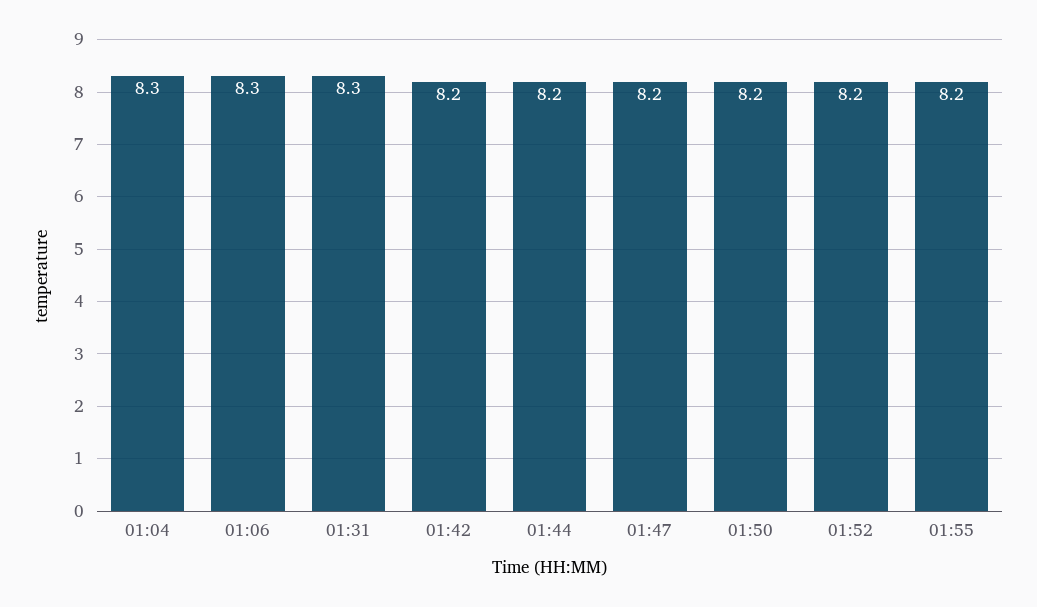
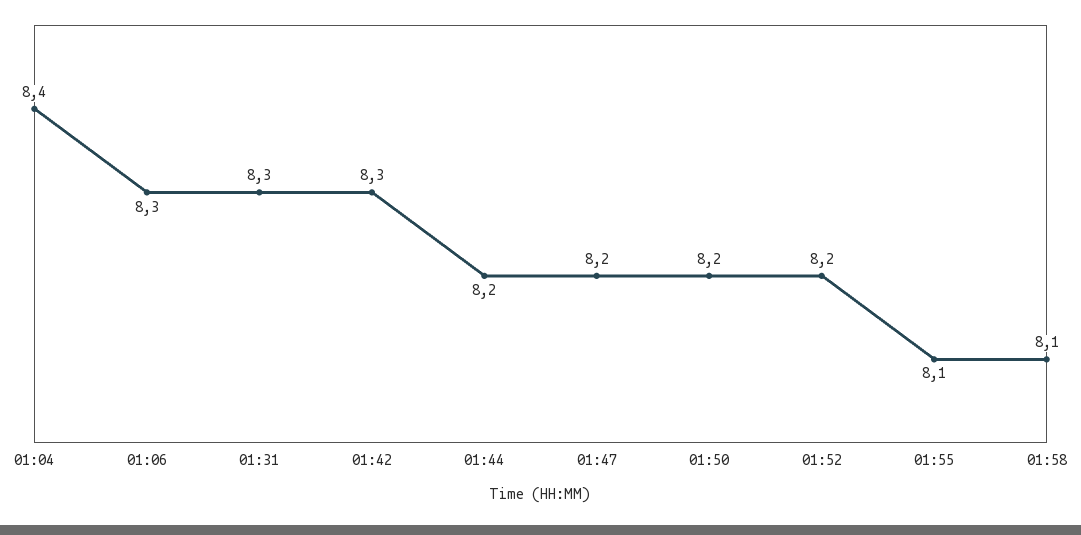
01:04: 8.3 -> 8.4
01:42: 8.2 -> 8.3
01:55: 8.2 -> 8.1
01:58: none -> 8.1

